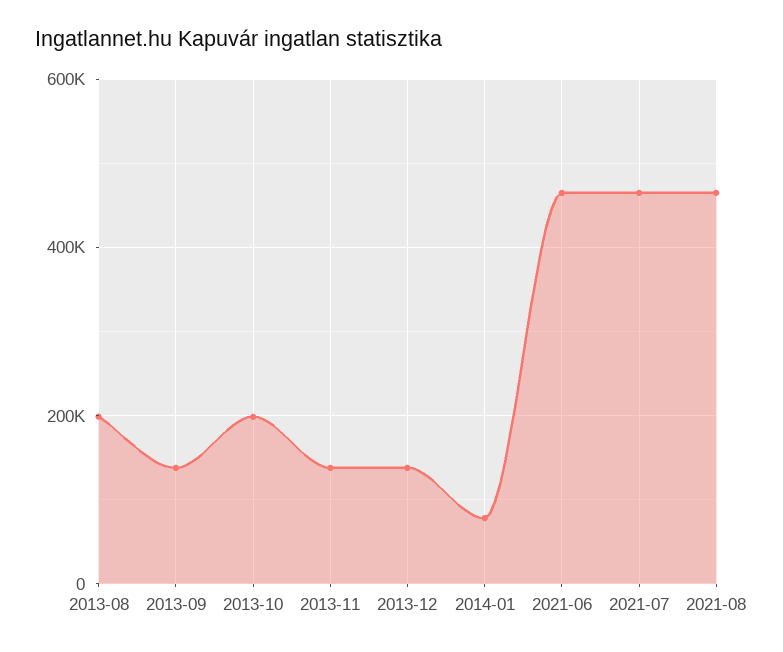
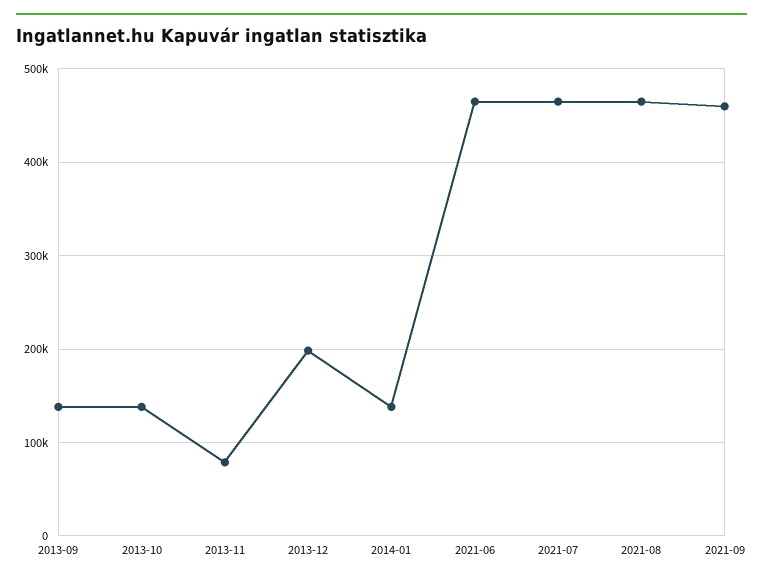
2013-08: 200000 -> none
2013-10: 200000 -> 140000
2013-11: 140000 -> 80000
2013-12: 140000 -> 200000
2014-01: 80000 -> 140000
2021-09: none -> 460000

